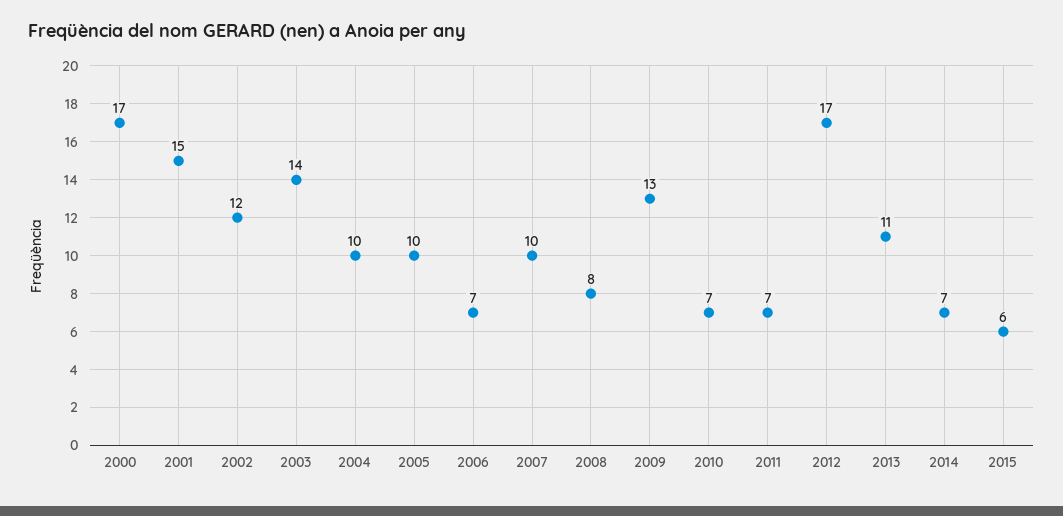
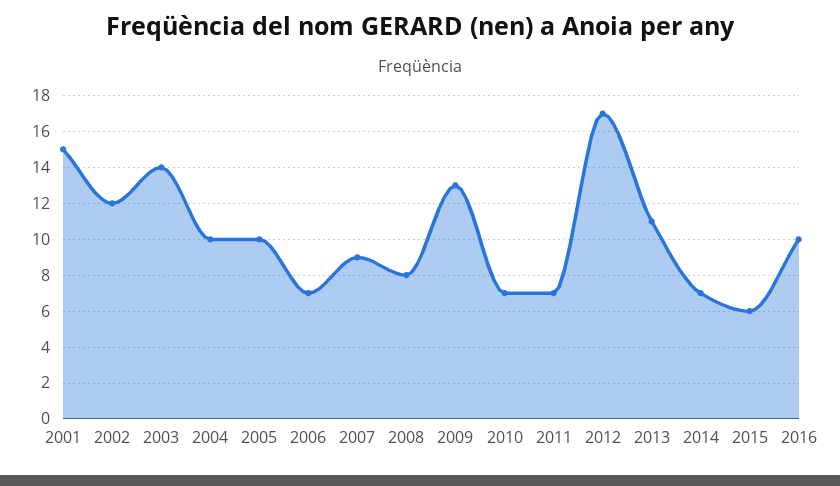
2000: 17 -> none
2007: 10 -> 9
2016: none -> 10

